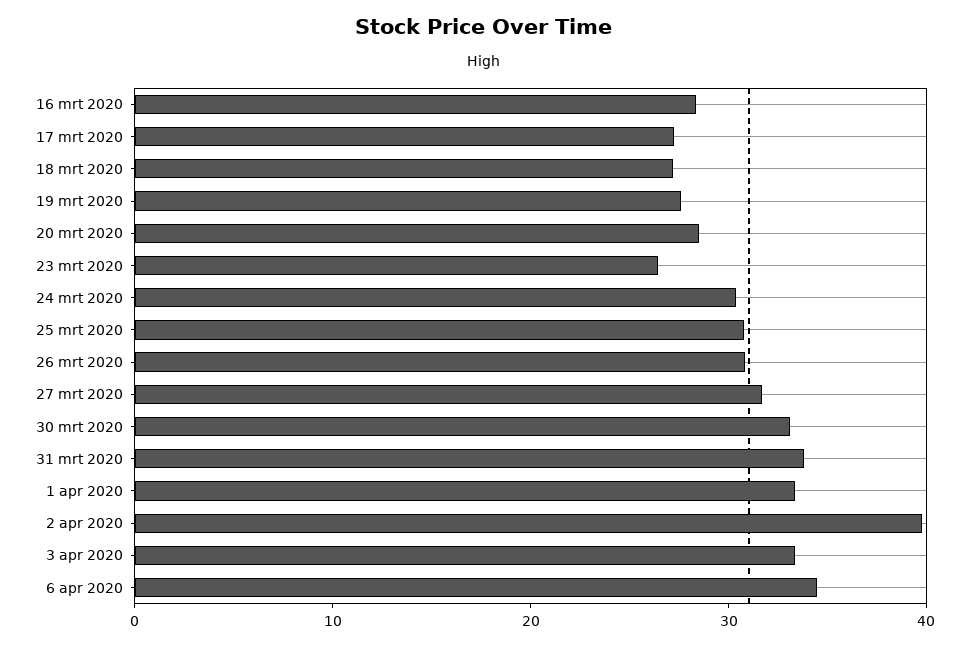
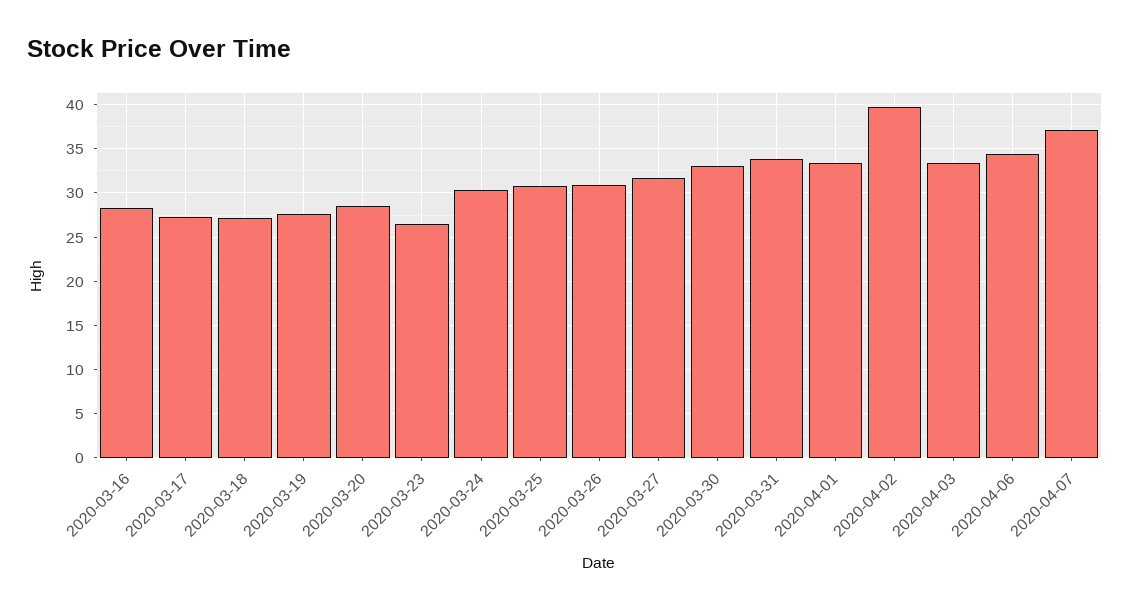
2020-04-07: none -> 37

